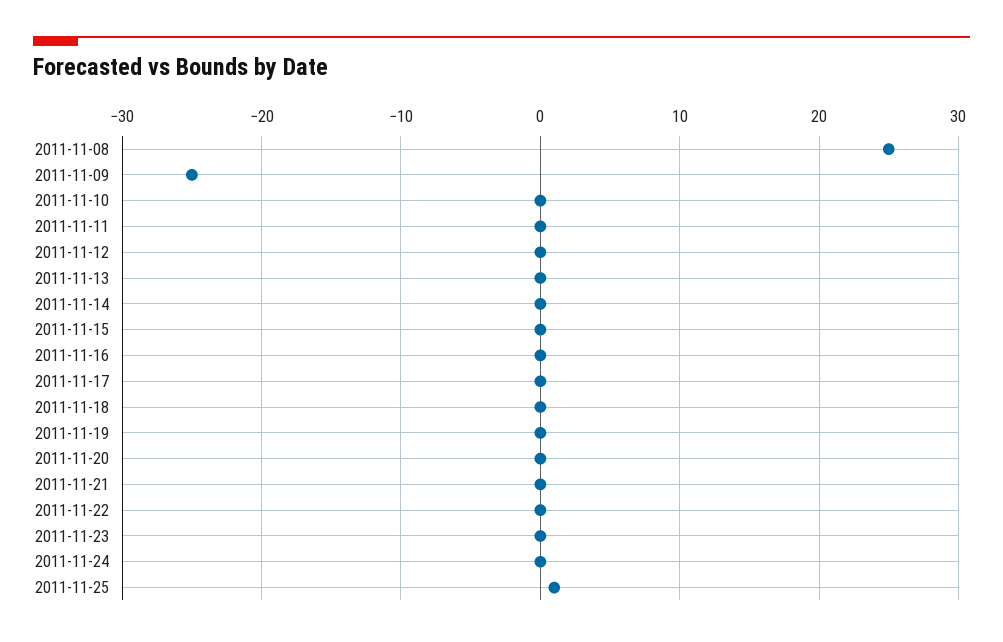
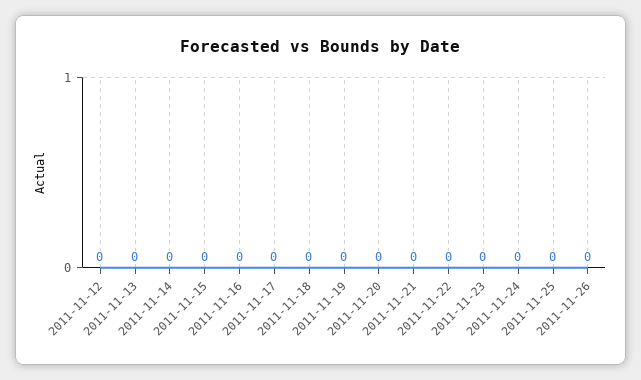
2011-11-08: 25 -> none
2011-11-09: -25 -> none
2011-11-10: 0 -> none
2011-11-11: 0 -> none
2011-11-25: 1 -> 0
2011-11-26: none -> 0

